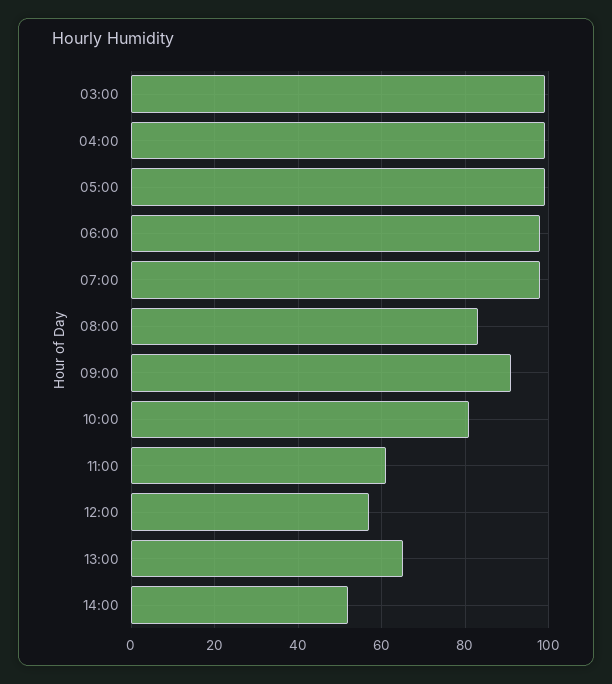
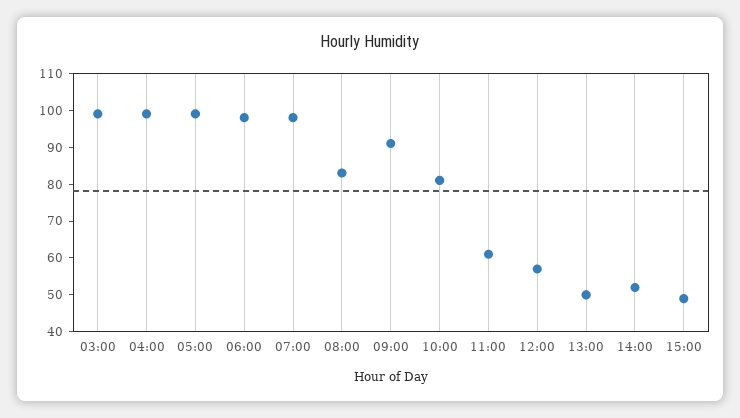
13:00: 65 -> 50
15:00: none -> 50

